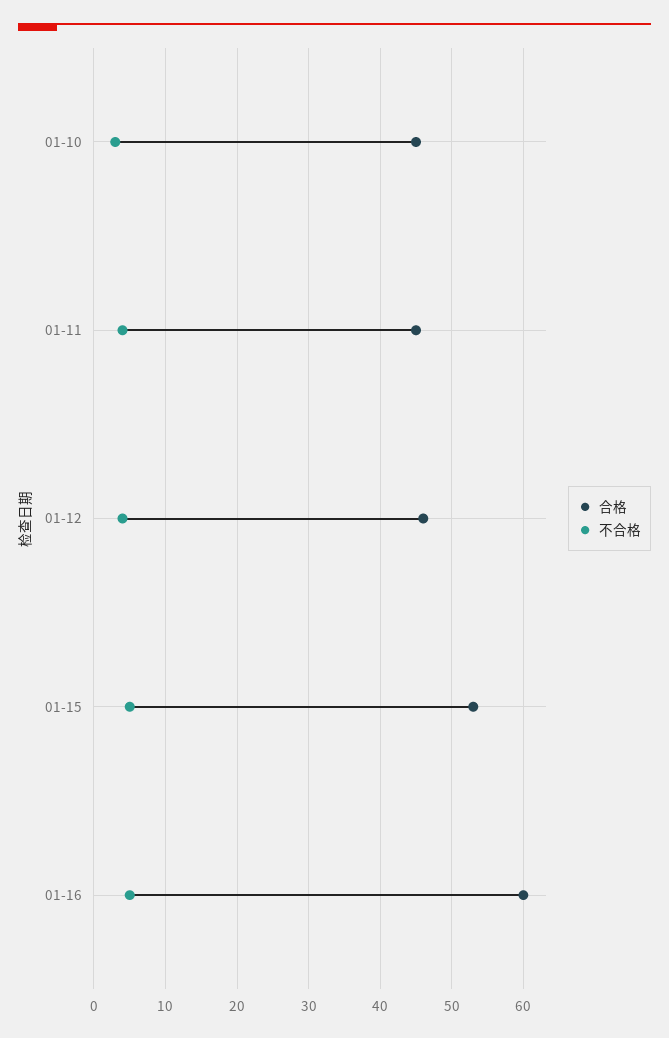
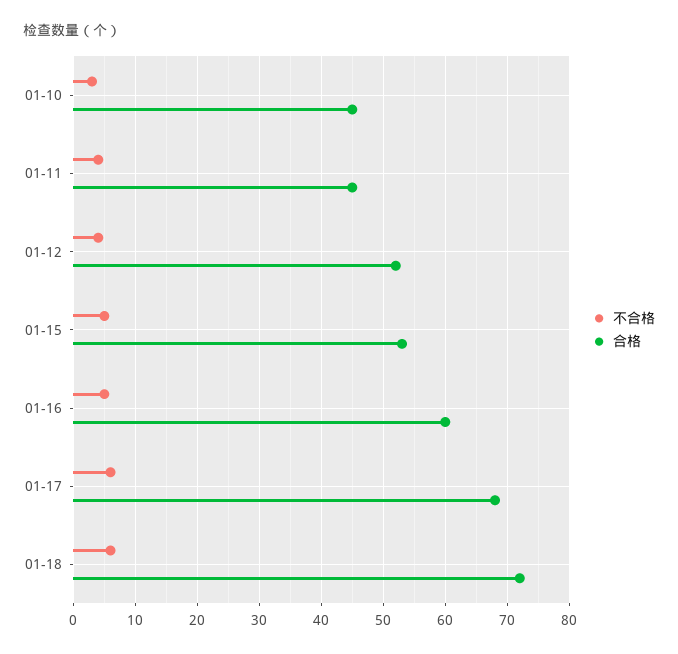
合格, 01-12: 46 -> 52
不合格, 01-17: none -> 6
合格, 01-17: none -> 68
不合格, 01-18: none -> 6
合格, 01-18: none -> 72

